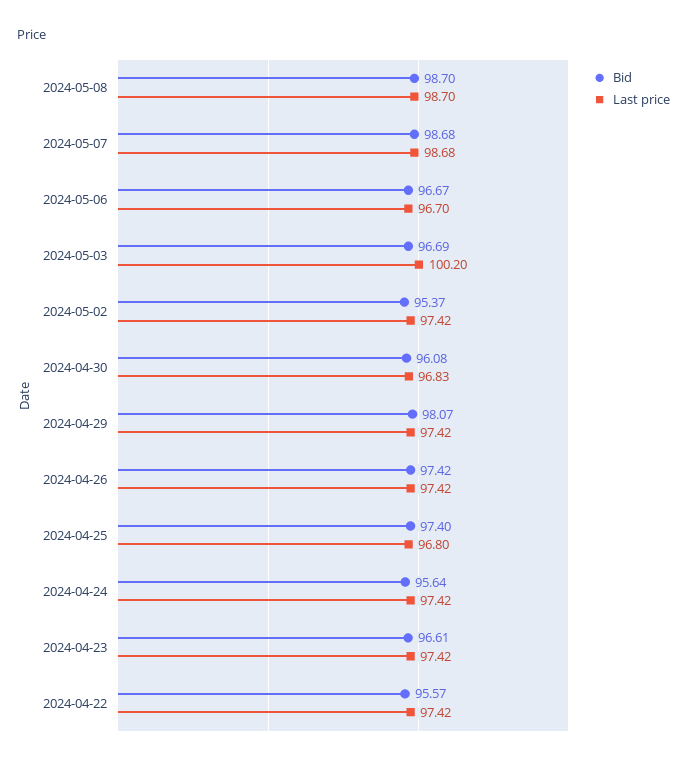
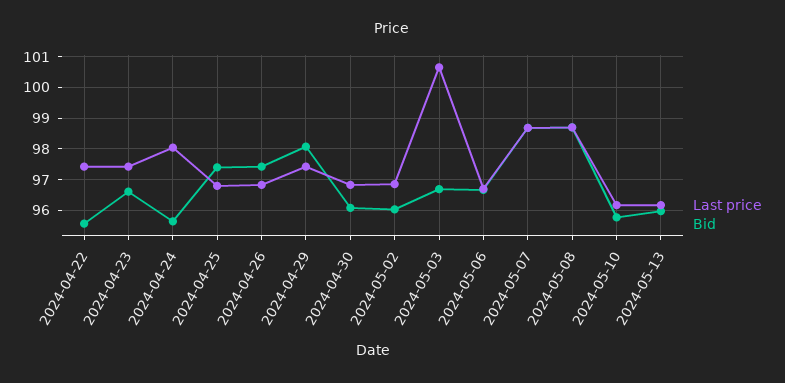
Last price, 2024-05-03: 100.2 -> 100.6
Bid, 2024-05-02: 95.37 -> 96
Last price, 2024-05-02: 97.42 -> 96.8
Last price, 2024-04-26: 97.42 -> 96.8
Last price, 2024-04-24: 97.42 -> 98
Last price, 2024-05-10: none -> 96.2
Bid, 2024-05-10: none -> 95.8
Last price, 2024-05-13: none -> 96.2
Bid, 2024-05-13: none -> 96

